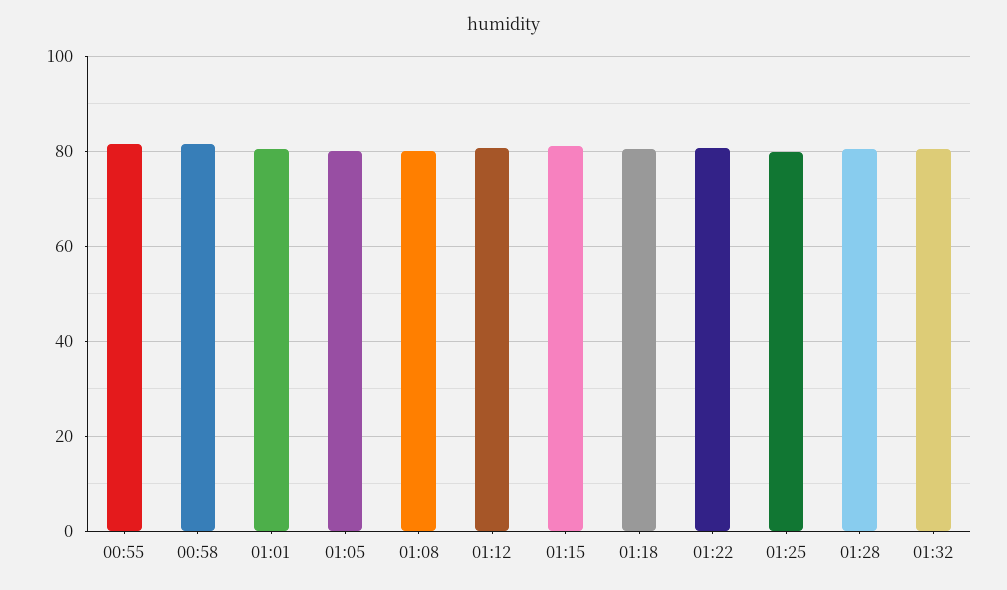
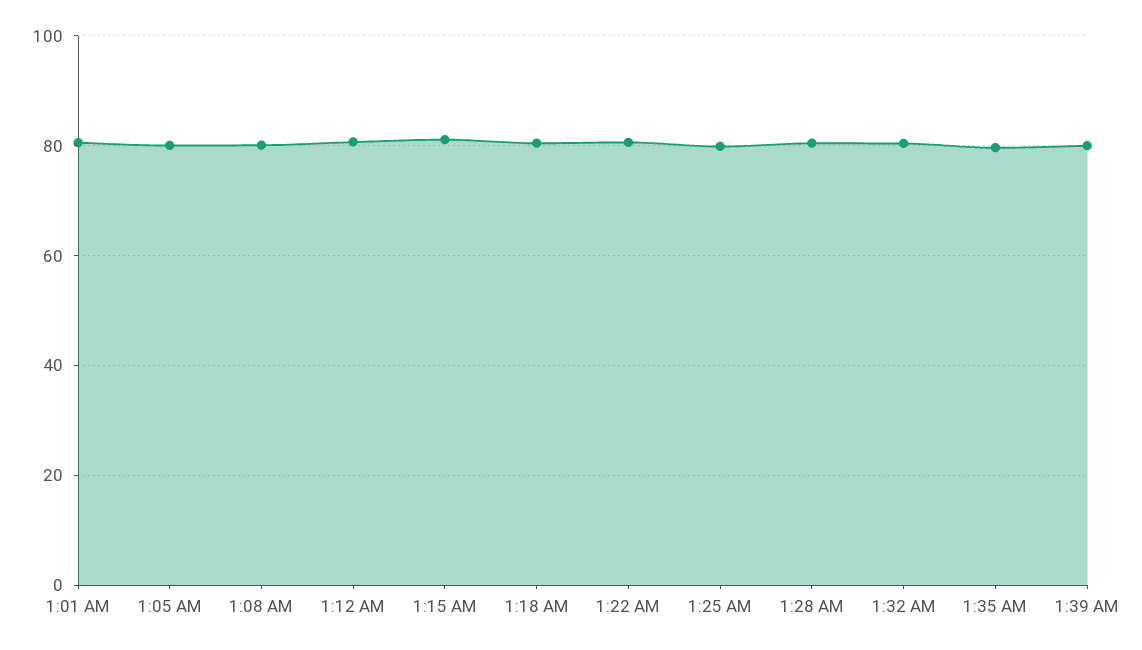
00:55: 82 -> none
00:58: 82 -> none
1:35 AM: none -> 80
1:39 AM: none -> 80

